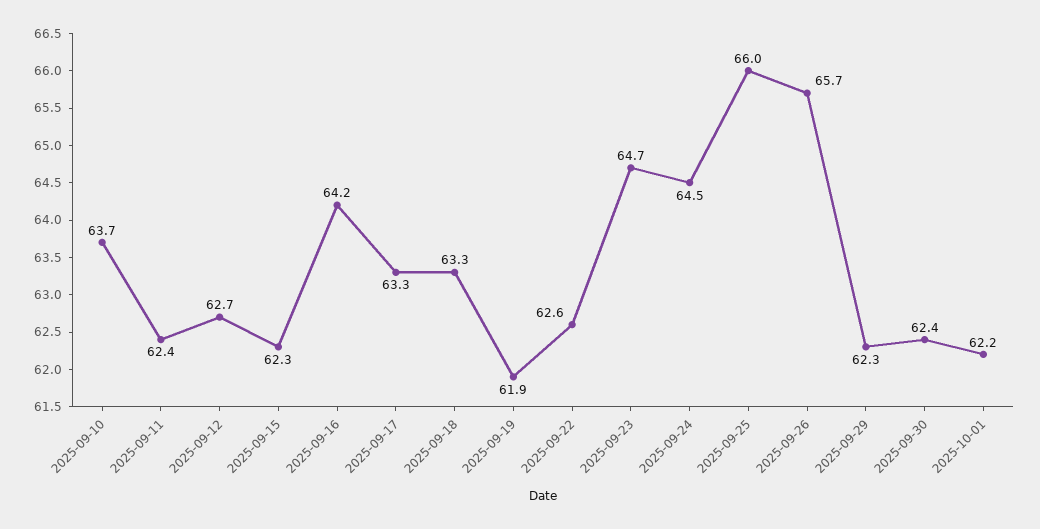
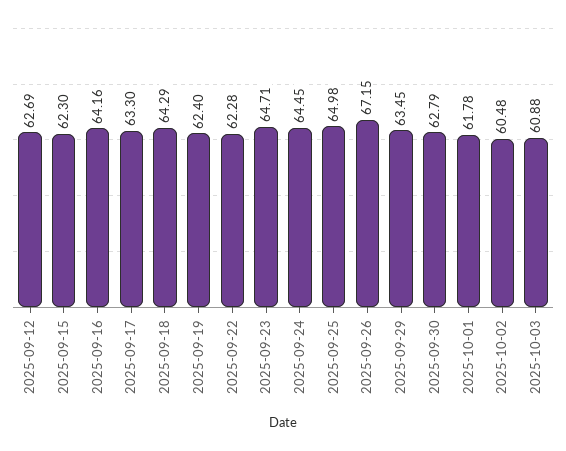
2025-09-10: 63.7 -> none
2025-09-11: 62.4 -> none
2025-09-18: 63.3 -> 64.29
2025-09-19: 61.9 -> 62.4
2025-09-22: 62.6 -> 62.28
2025-09-25: 66 -> 64.98
2025-09-26: 65.7 -> 67.15
2025-09-29: 62.3 -> 63.45
2025-09-30: 62.4 -> 62.79
2025-10-01: 62.2 -> 61.78
2025-10-02: none -> 60.48
2025-10-03: none -> 60.88

